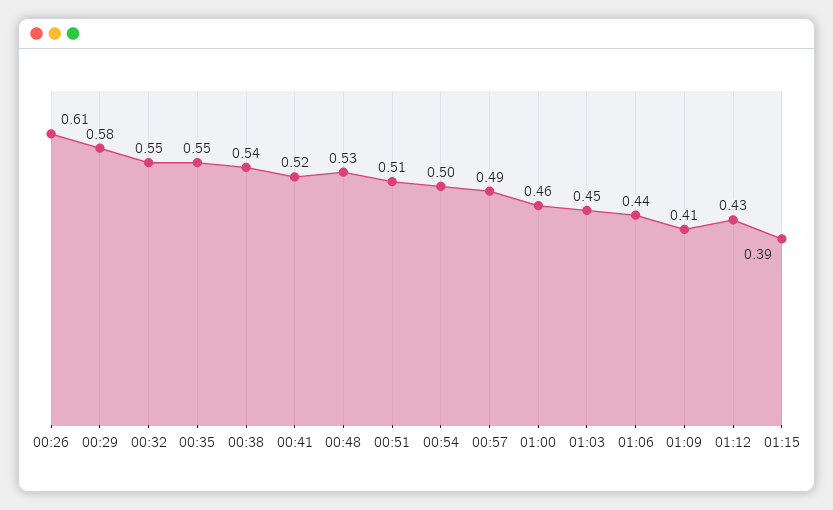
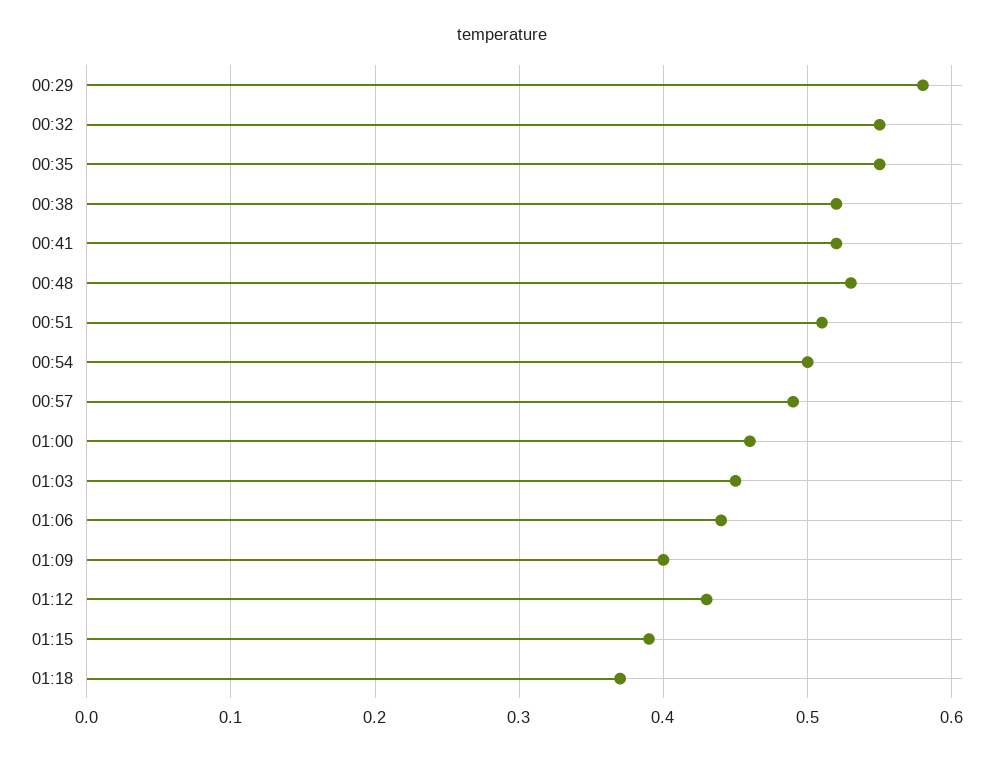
00:26: 0.61 -> none
00:38: 0.54 -> 0.52
01:09: 0.41 -> 0.4
01:18: none -> 0.37

